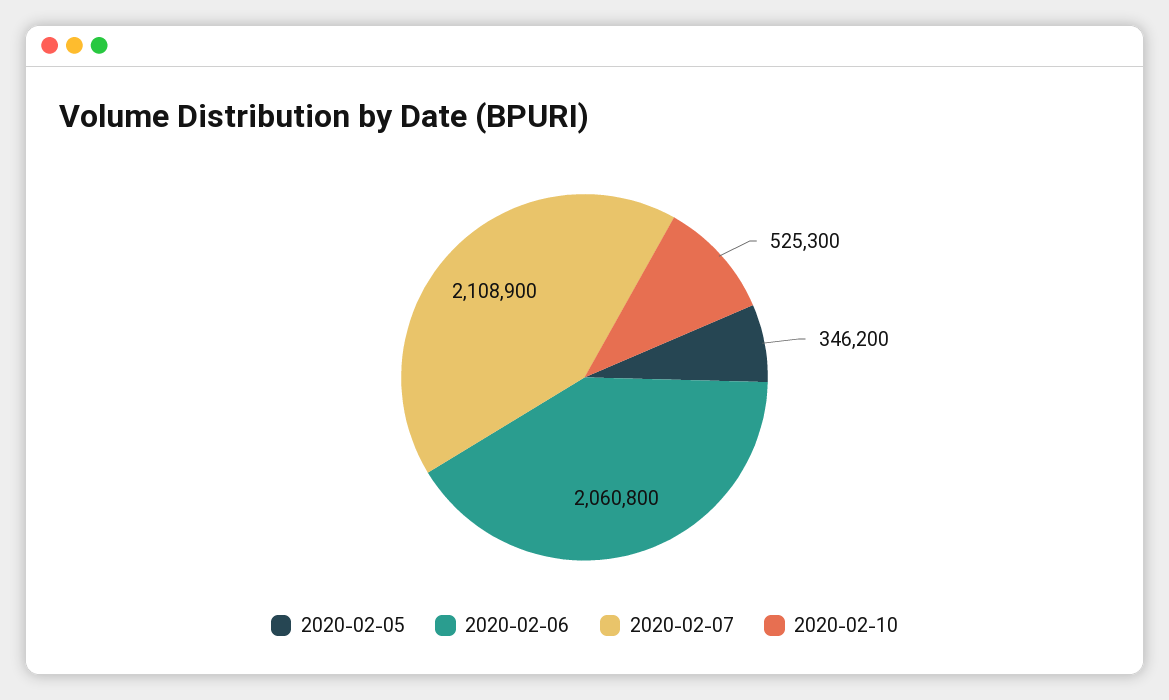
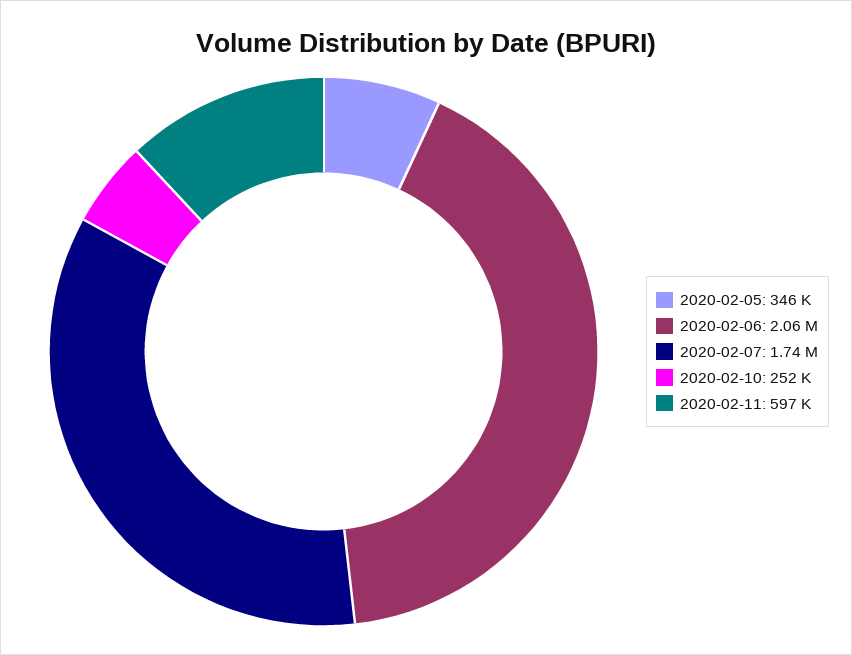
2020-02-07: 2108900 -> 1740000
2020-02-10: 525300 -> 252000
2020-02-11: none -> 597000

